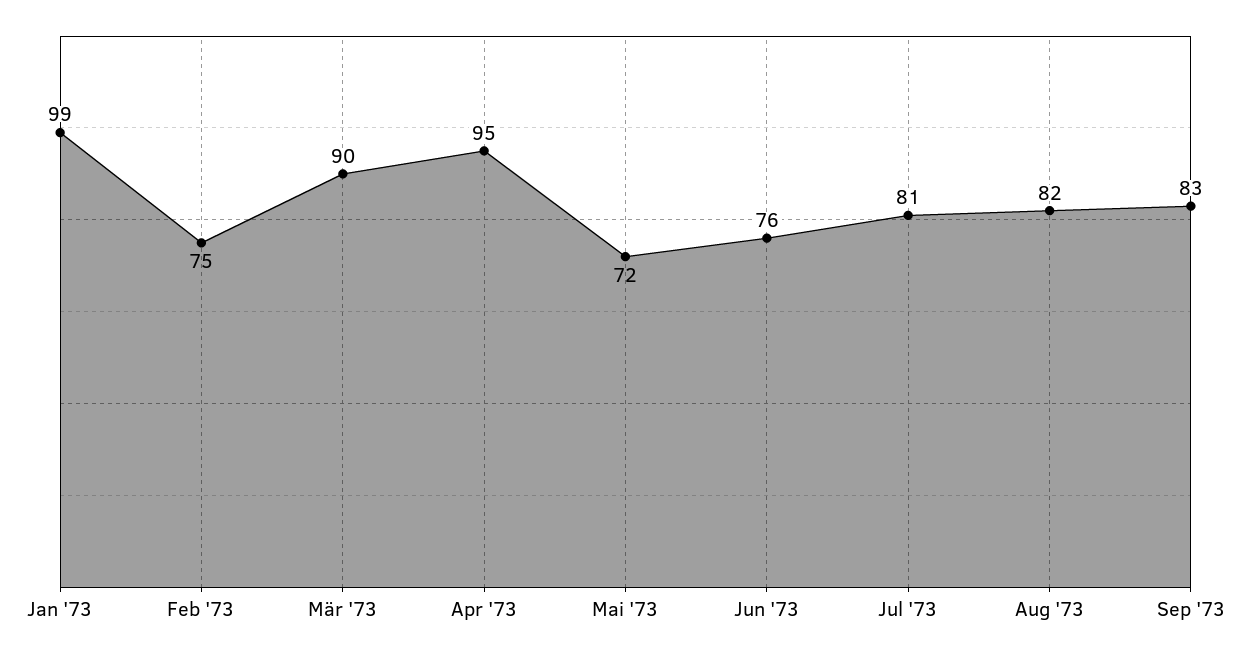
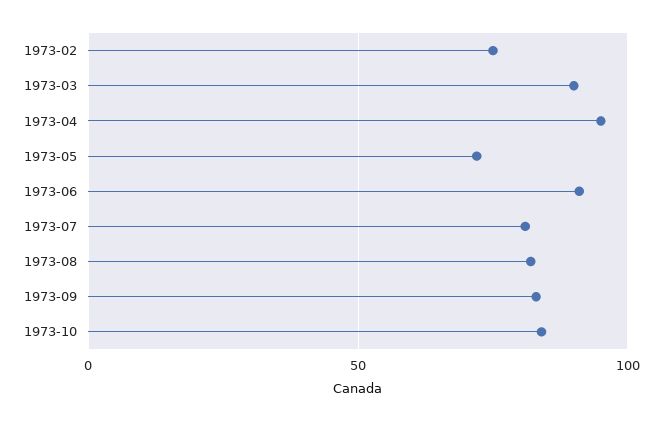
Jan '73: 99 -> none
Jun '73: 76 -> 90
1973-10: none -> 85

